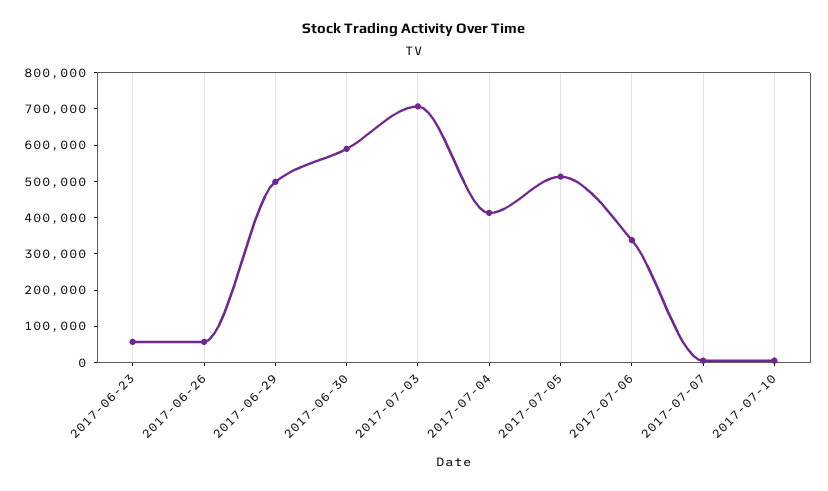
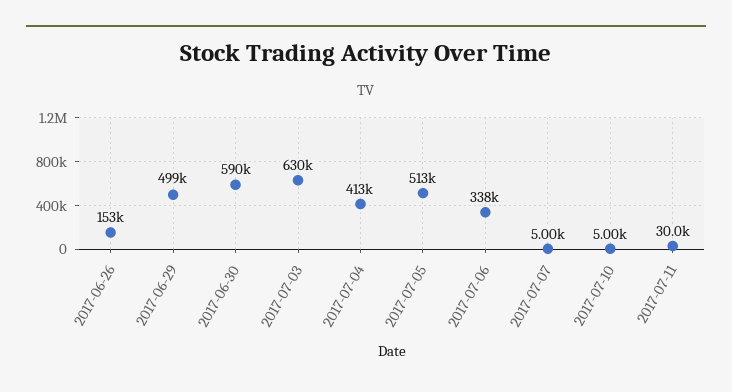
2017-06-23: 50000 -> none
2017-06-26: 50000 -> 153000
2017-07-03: 700000 -> 630000
2017-07-11: none -> 30000

